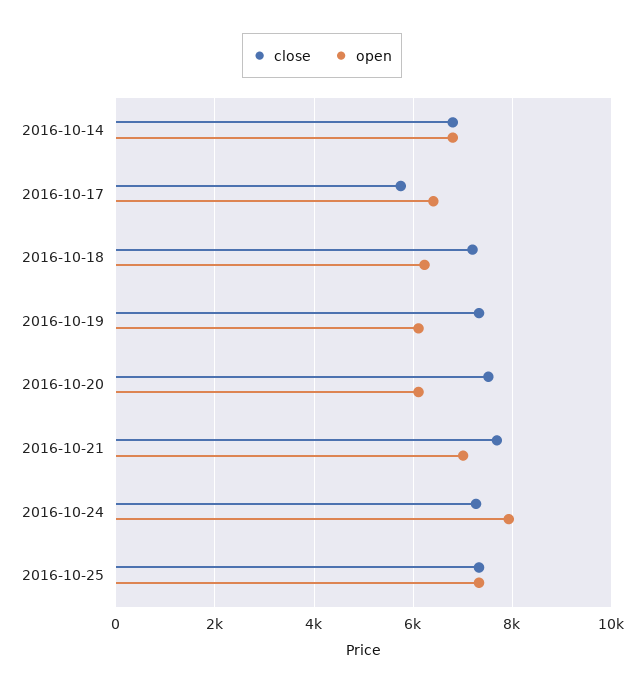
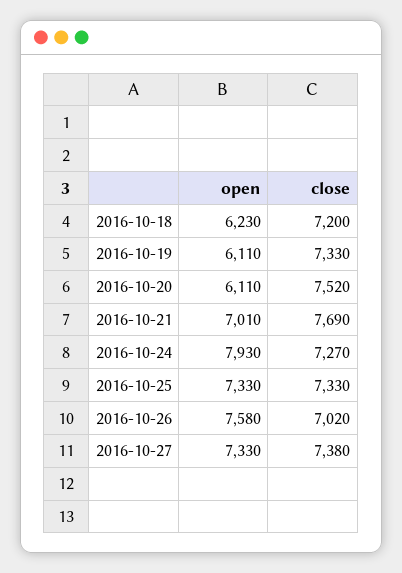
close, 2016-10-14: 6800 -> none
open, 2016-10-14: 6800 -> none
close, 2016-10-17: 5800 -> none
open, 2016-10-17: 6400 -> none
open, 2016-10-26: none -> 7580
close, 2016-10-26: none -> 7020
open, 2016-10-27: none -> 7330
close, 2016-10-27: none -> 7380

